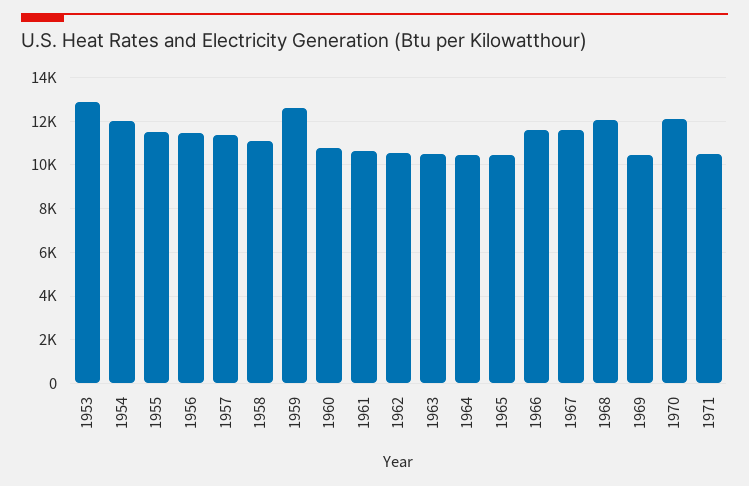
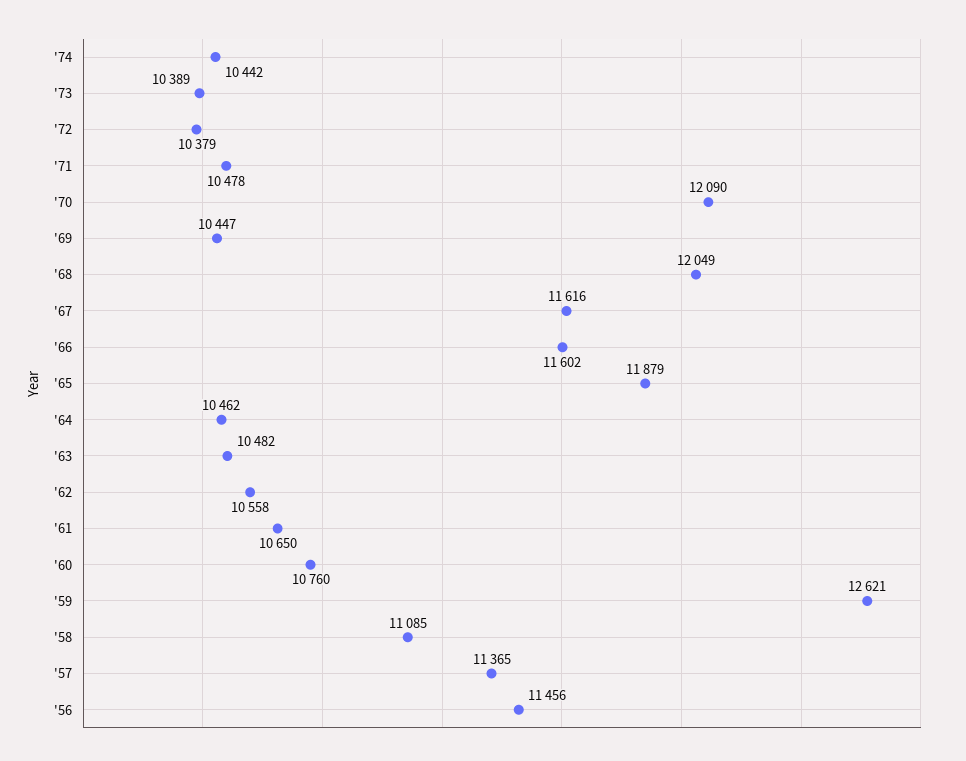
1953: 13000 -> none
1954: 12000 -> none
1955: 11500 -> none
1965: 10500 -> 11879
'74: none -> 10442
'73: none -> 10389
'72: none -> 10379

